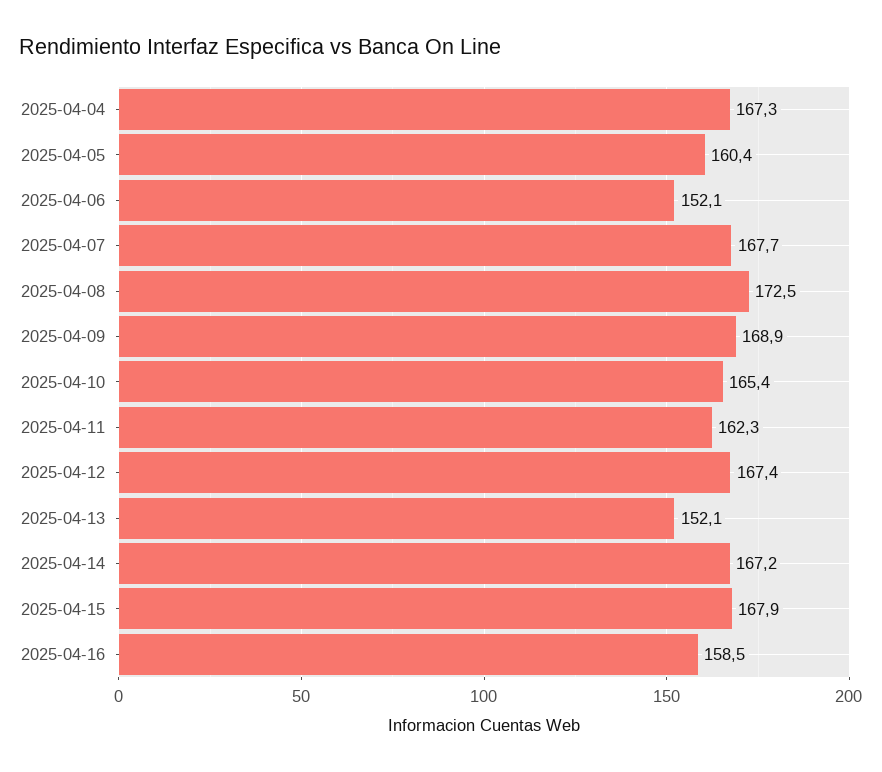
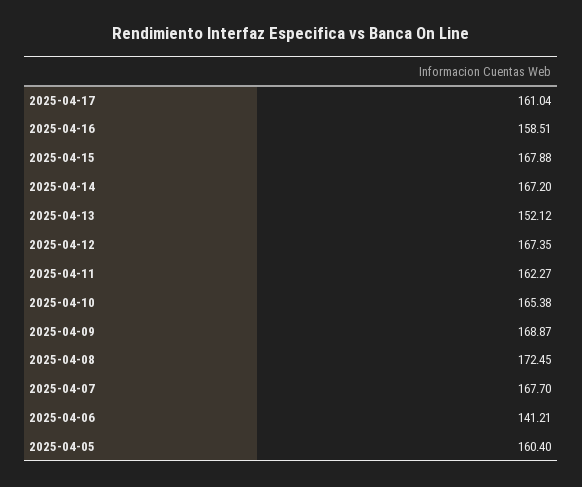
2025-04-04: 167.3 -> none
2025-04-06: 152.1 -> 141.21
2025-04-17: none -> 161.04

